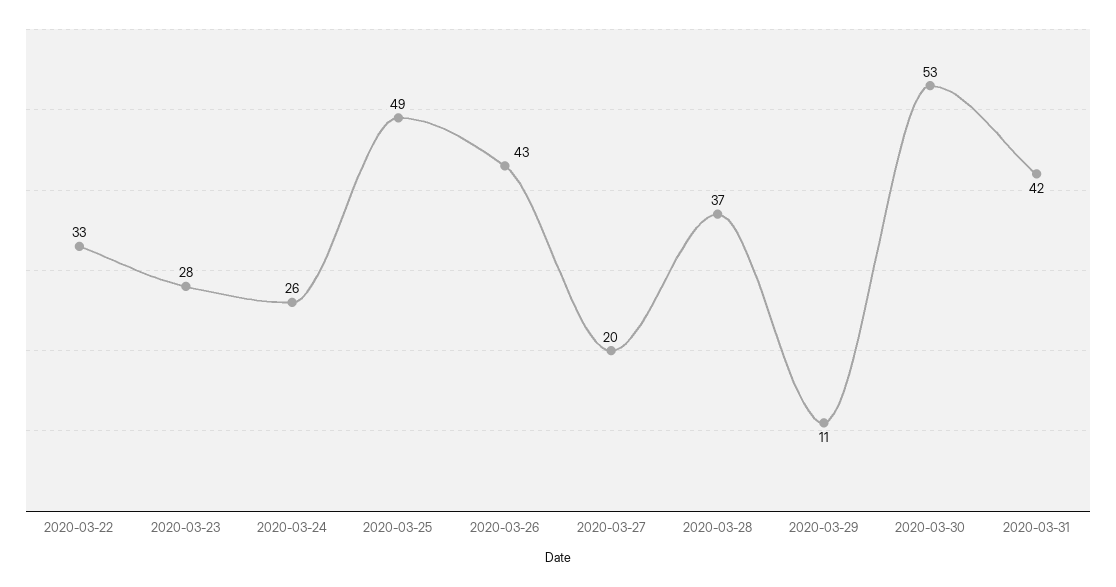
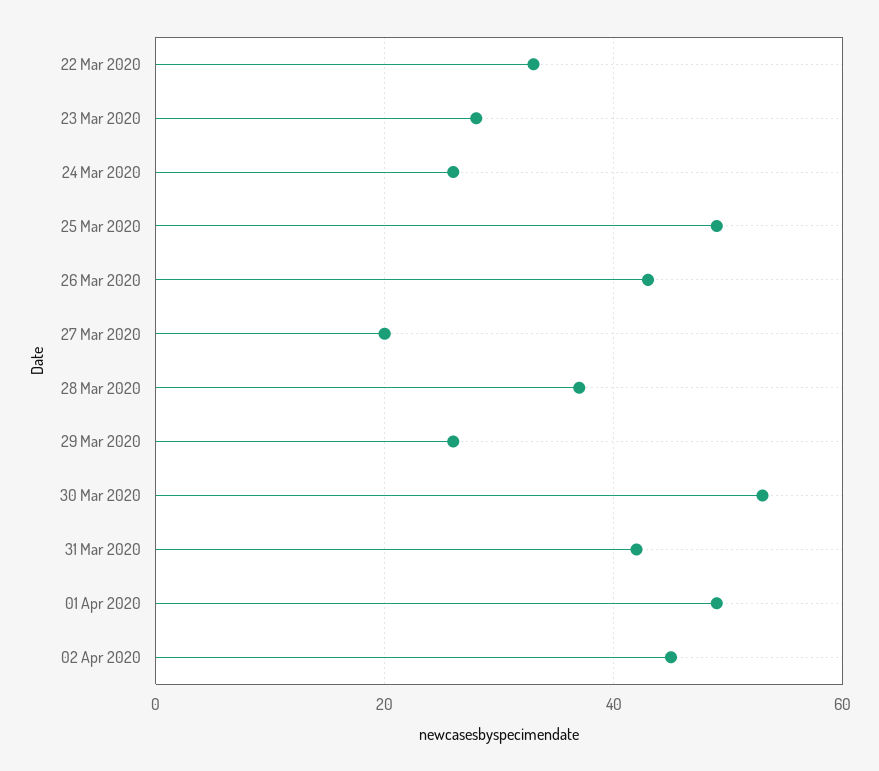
2020-03-29: 11 -> 25
01 Apr 2020: none -> 50
02 Apr 2020: none -> 45

